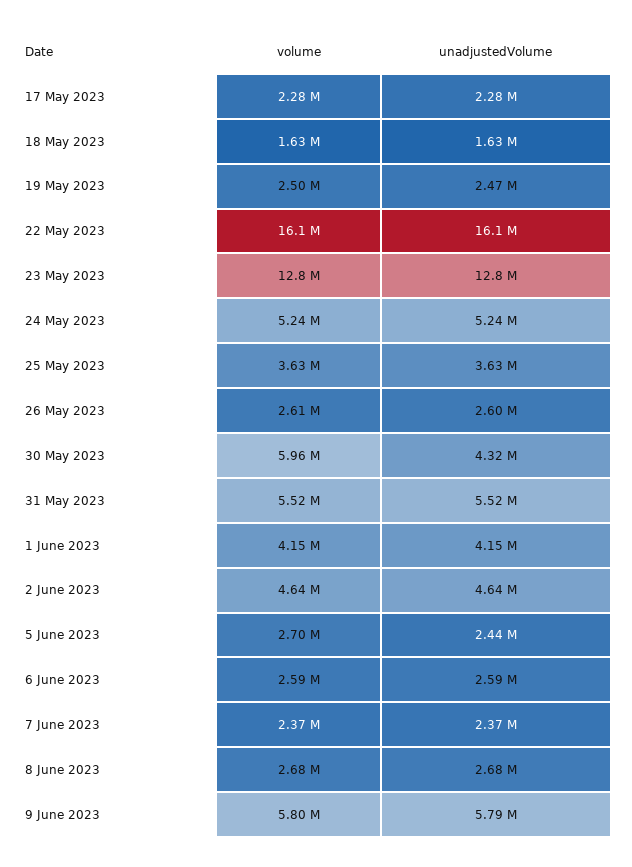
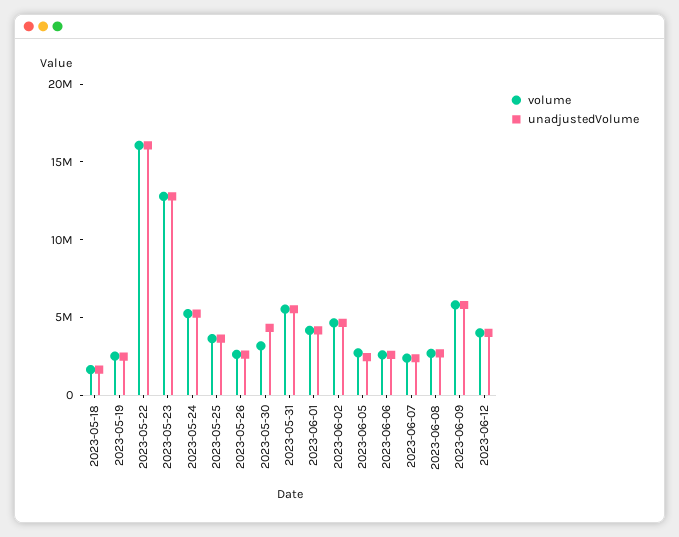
volume, 17 May 2023: 2280000 -> none
unadjustedVolume, 17 May 2023: 2280000 -> none
volume, 30 May 2023: 5960000 -> 3000000
volume, 2023-06-12: none -> 4000000
unadjustedVolume, 2023-06-12: none -> 4000000

